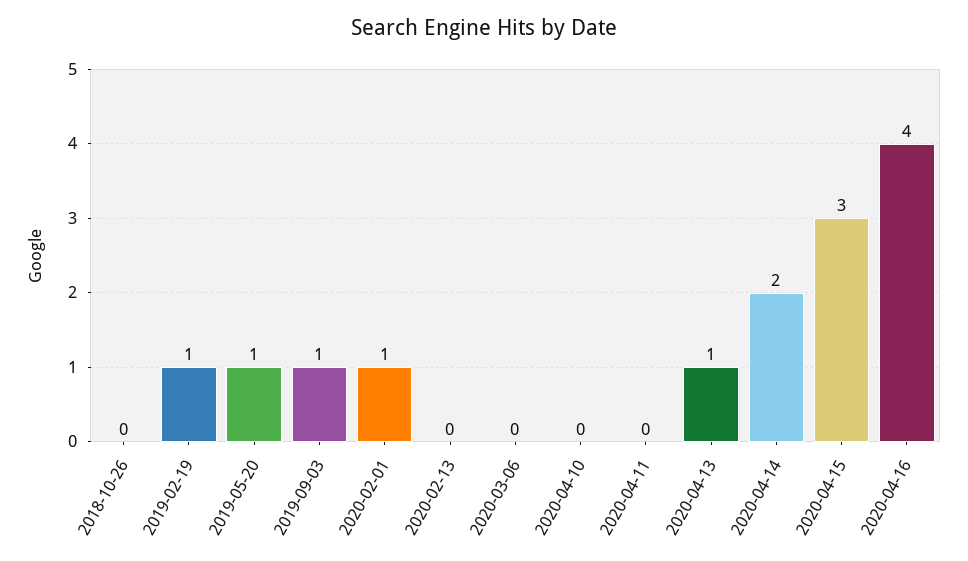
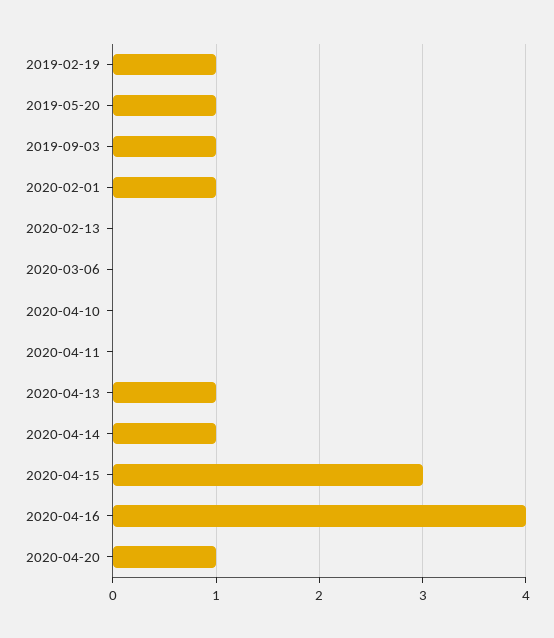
2018-10-26: 0 -> none
2020-04-14: 2 -> 1
2020-04-20: none -> 1

